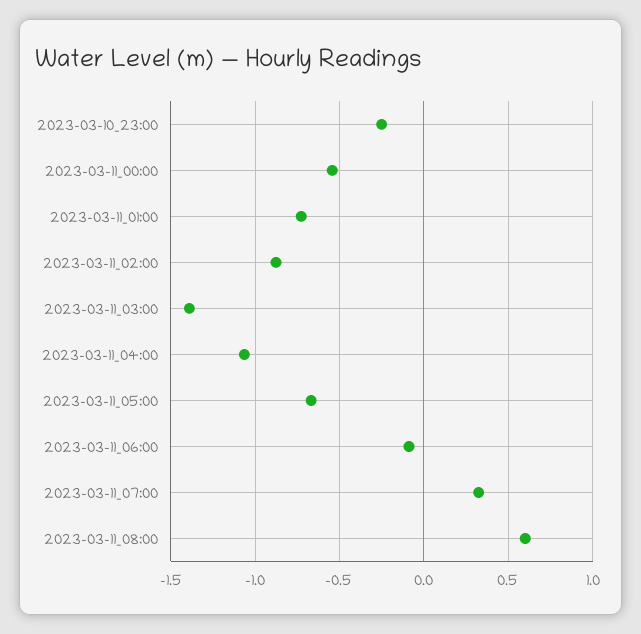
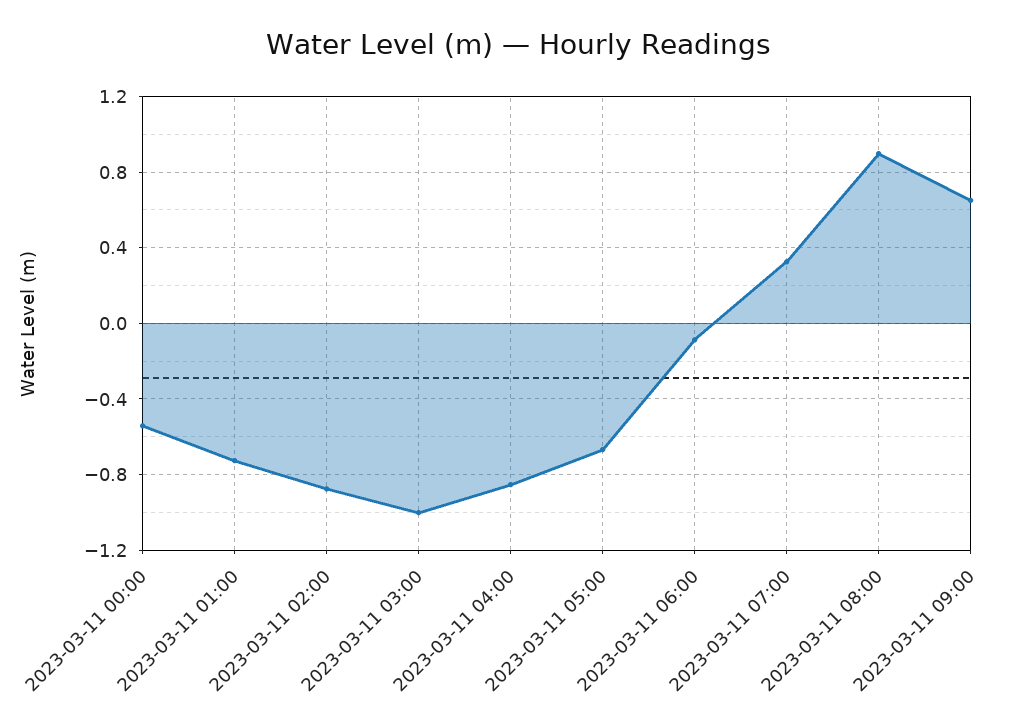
2023-03-10_23:00: -0.25 -> none
2023-03-11_03:00: -1.4 -> -1
2023-03-11_04:00: -1.05 -> -0.85
2023-03-11_08:00: 0.6 -> 0.9
2023-03-11 09:00: none -> 0.65

